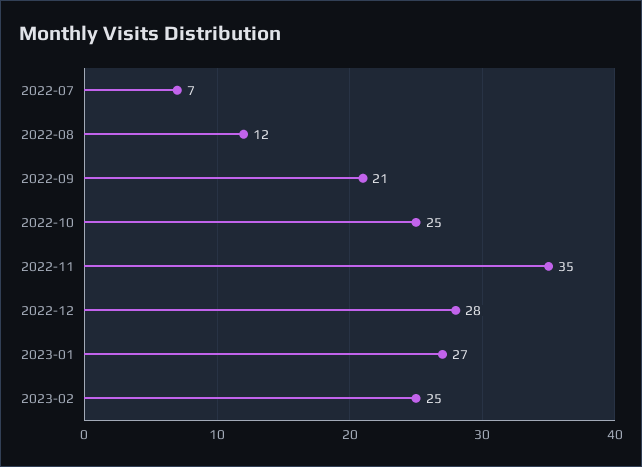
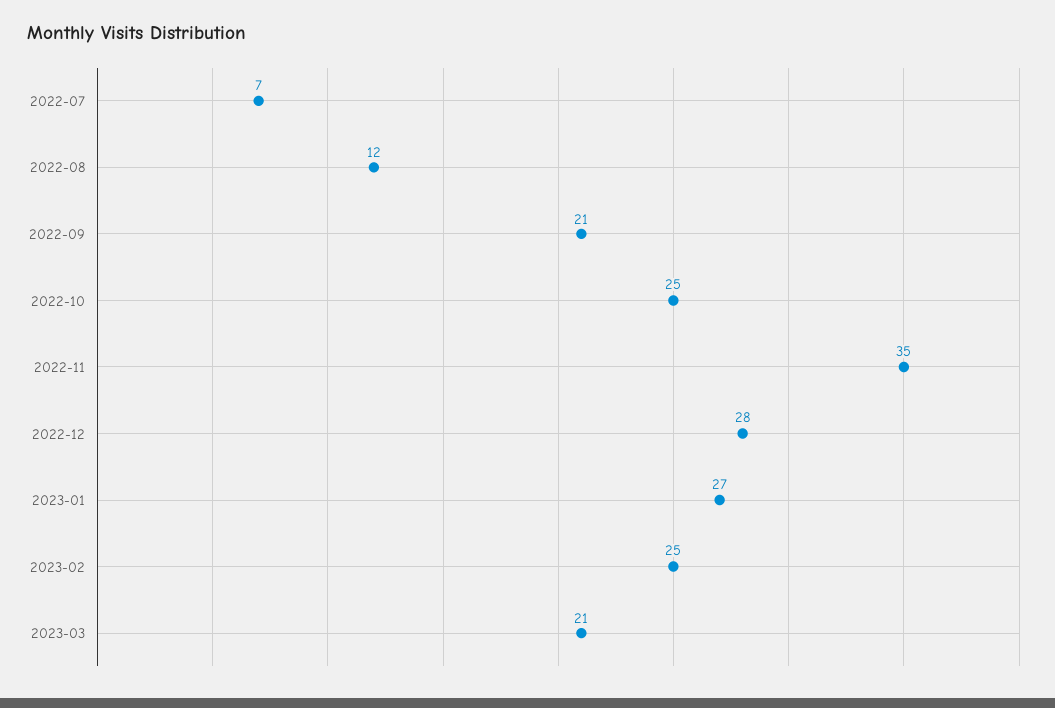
2023-03: none -> 21

